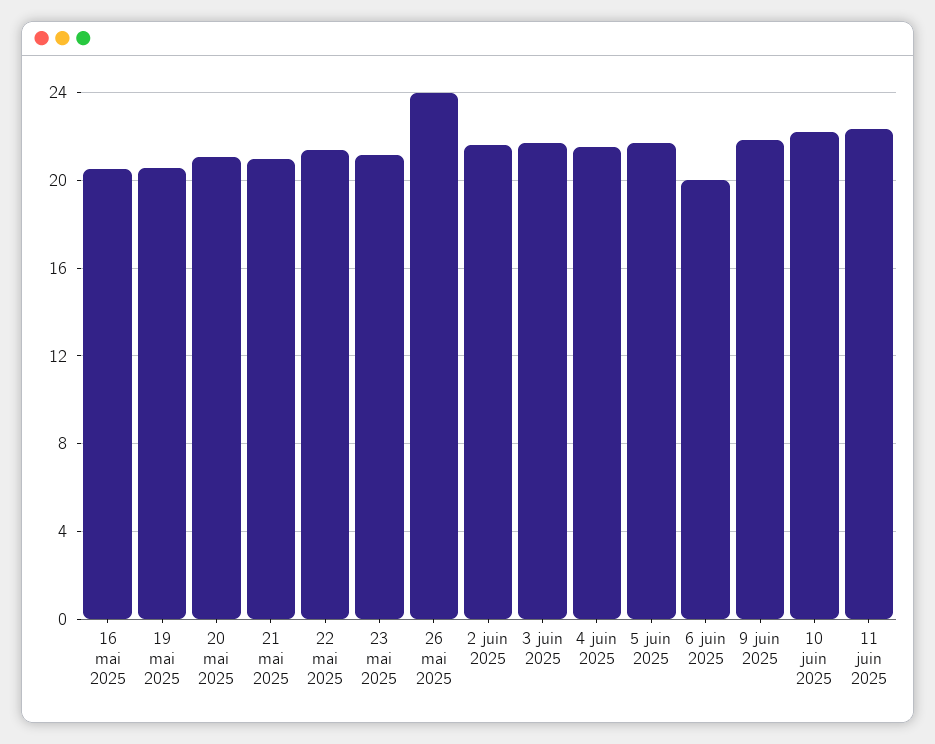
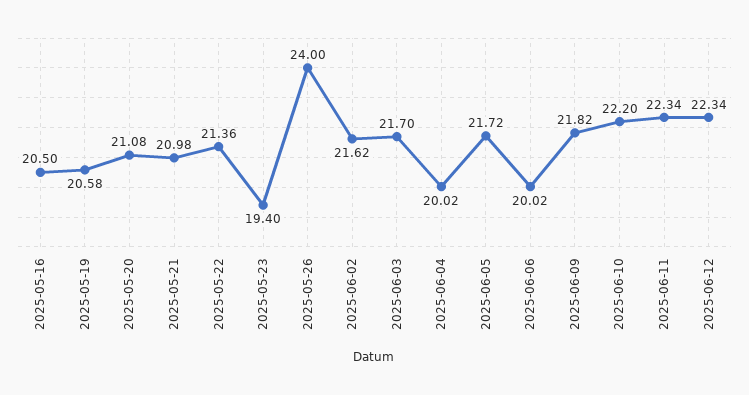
23 mai 2025: 21 -> 19.4
4 juin 2025: 21.5 -> 20.02
2025-06-12: none -> 22.34

